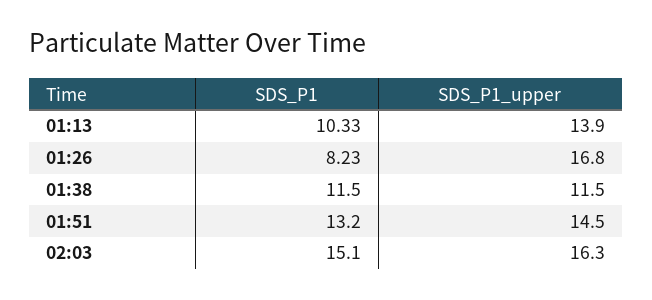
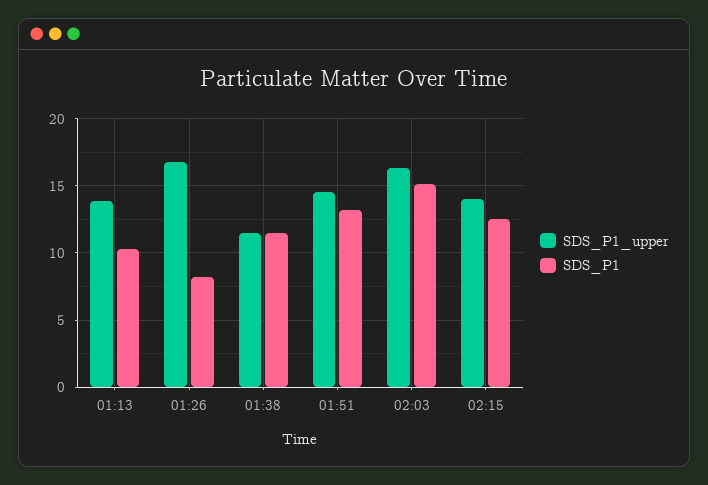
SDS_P1_upper, 02:15: none -> 14
SDS_P1, 02:15: none -> 12.5

